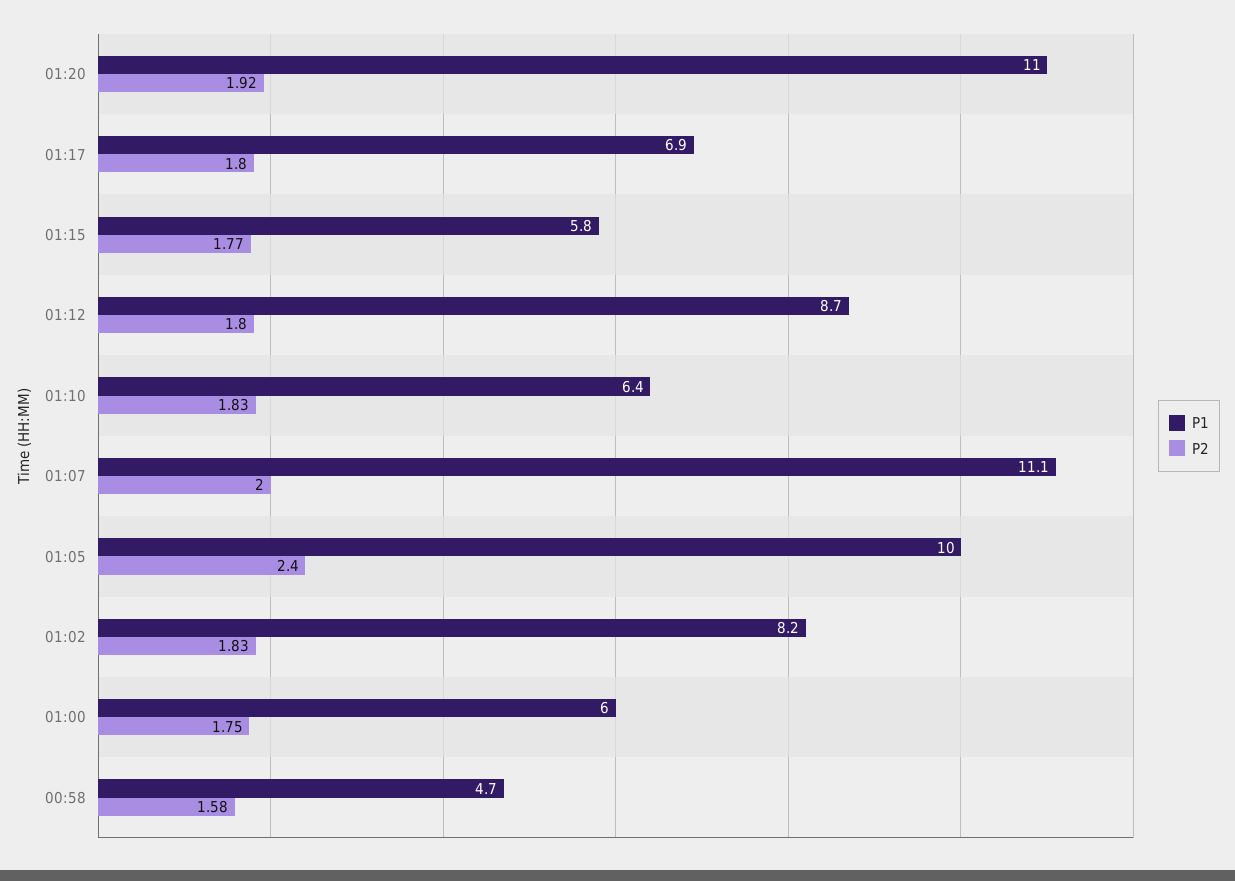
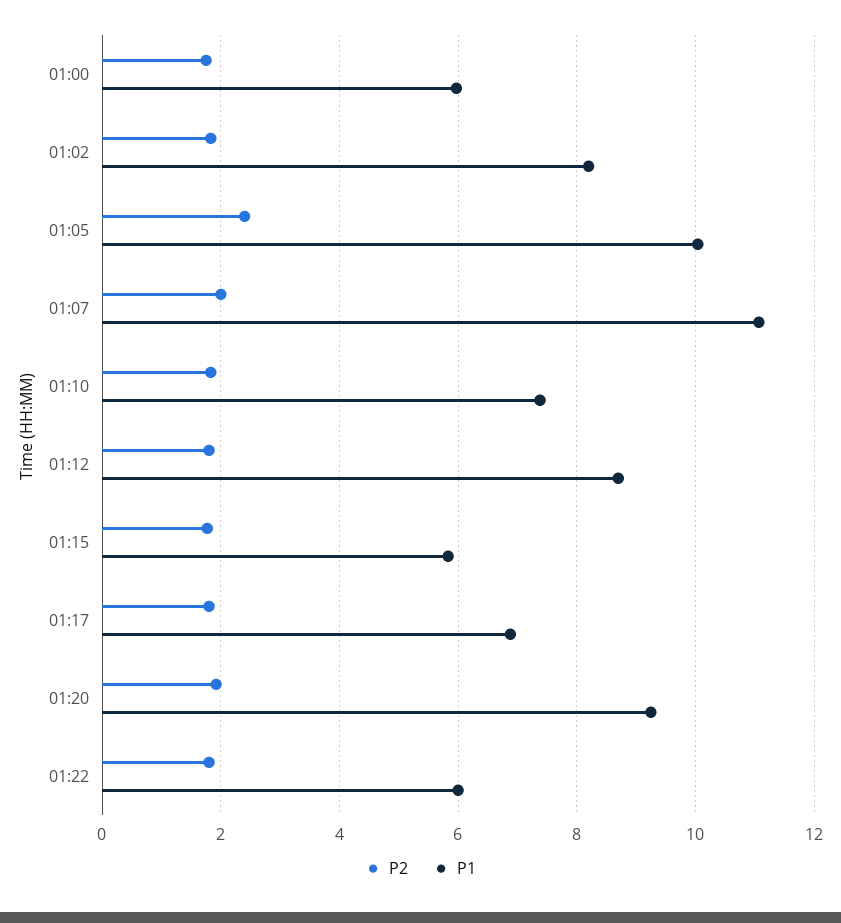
P1, 01:20: 11 -> 9.2
P1, 01:10: 6.4 -> 7.4
P1, 00:58: 4.7 -> none
P2, 00:58: 1.58 -> none
P2, 01:22: none -> 1.8
P1, 01:22: none -> 6

